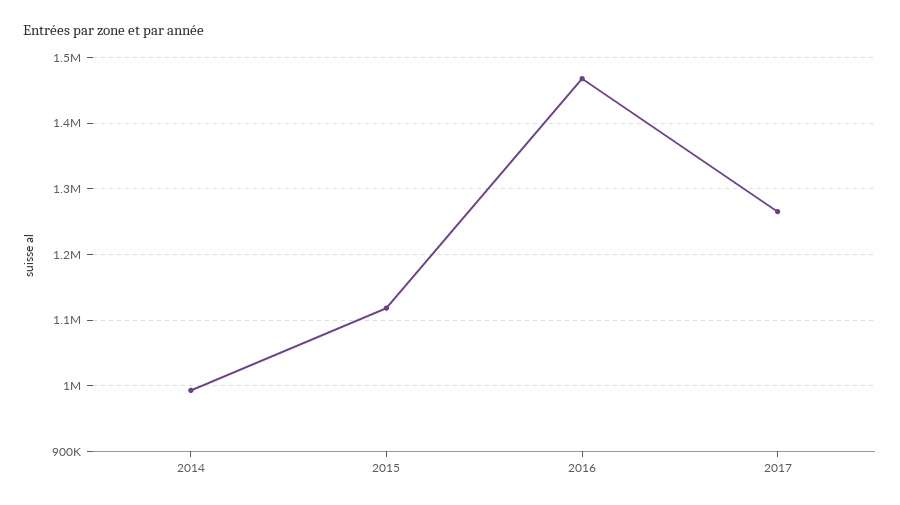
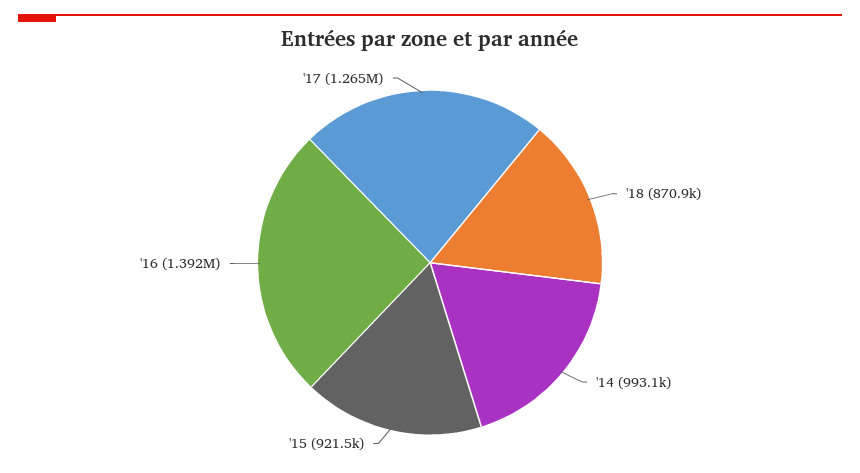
2015: 1120000 -> 921500
2016: 1470000 -> 1392000
'18: none -> 870900

